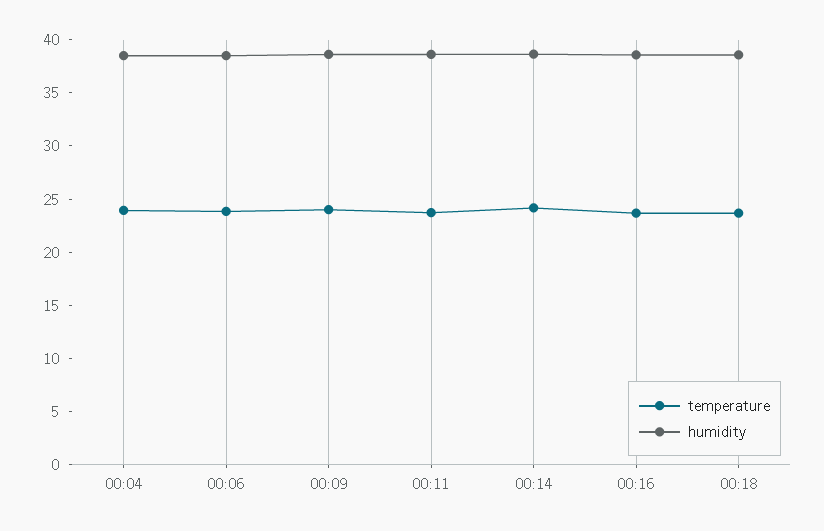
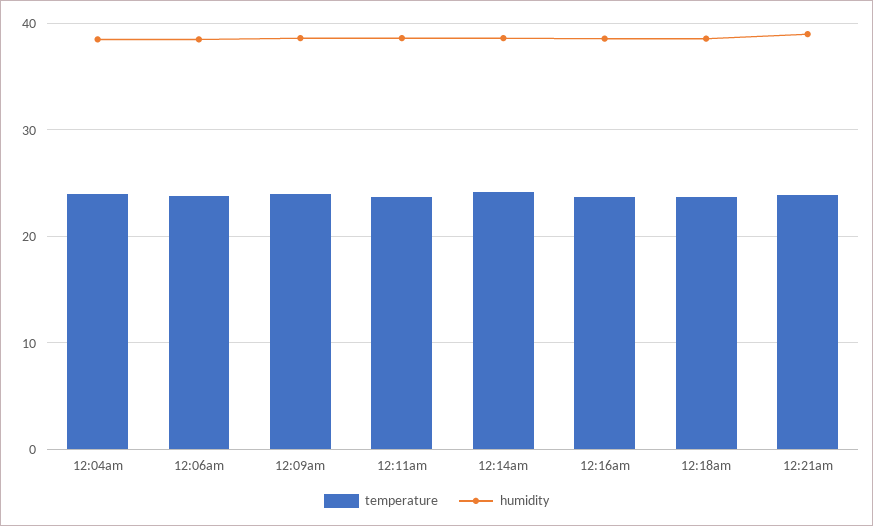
temperature, 12:21am: none -> 24
humidity, 12:21am: none -> 39

